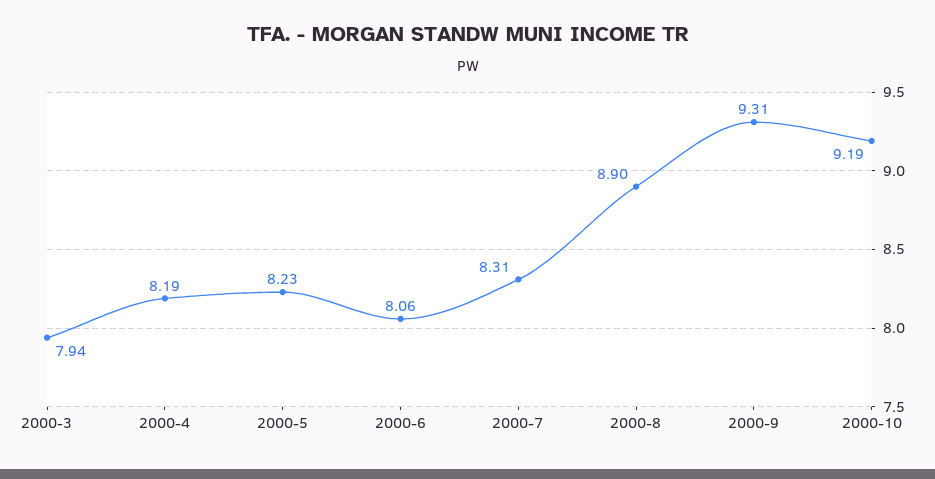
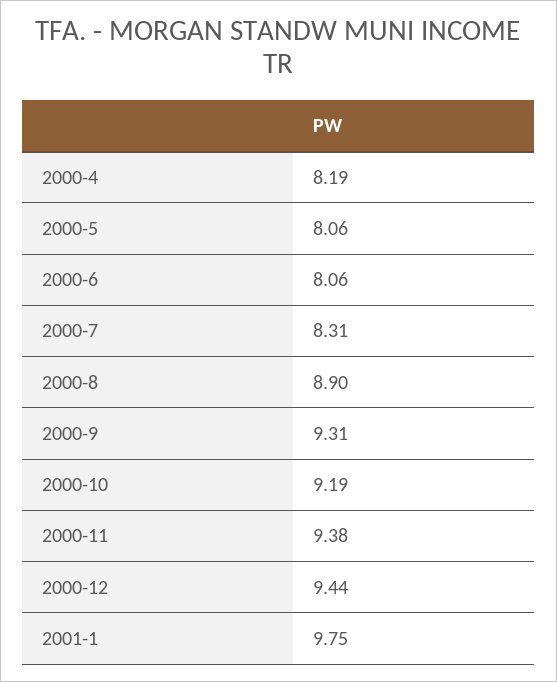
2000-3: 7.94 -> none
2000-5: 8.23 -> 8.06
2000-11: none -> 9.38
2000-12: none -> 9.44
2001-1: none -> 9.75

